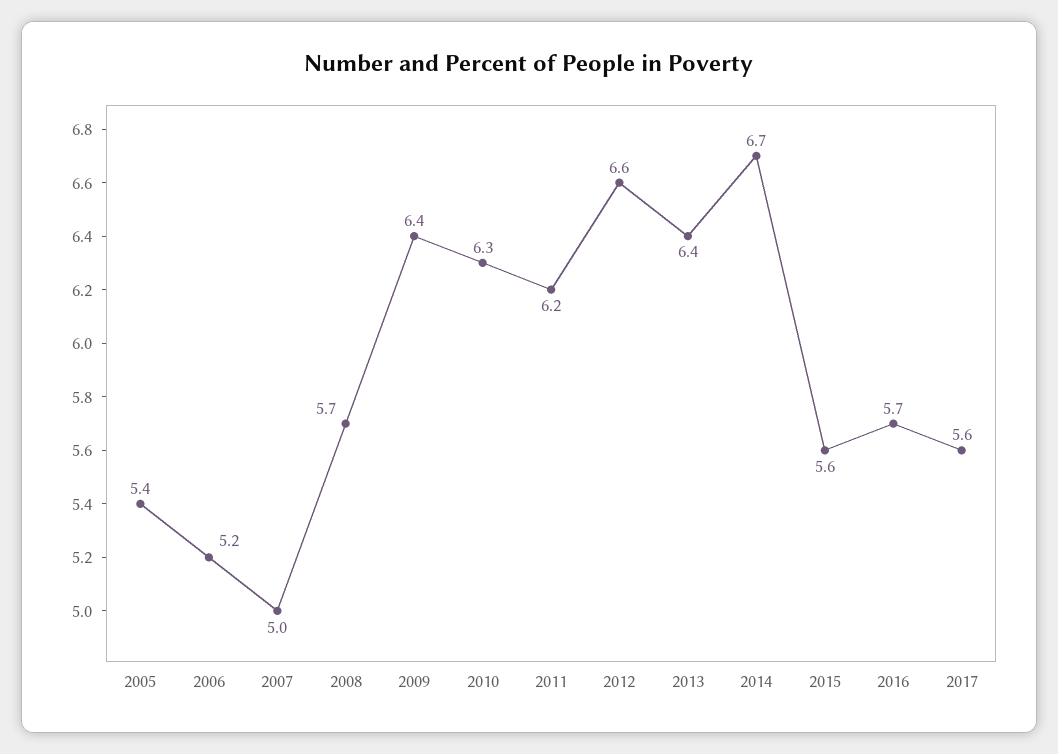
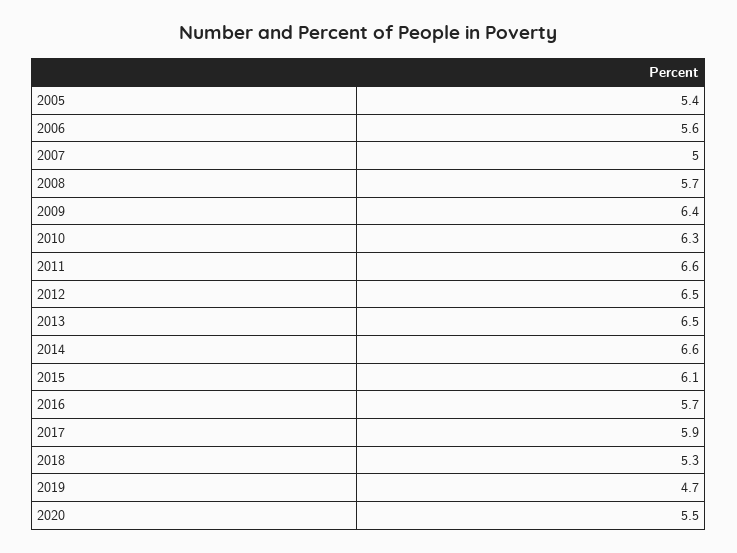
2006: 5.2 -> 5.6
2011: 6.2 -> 6.6
2012: 6.6 -> 6.5
2013: 6.4 -> 6.5
2014: 6.7 -> 6.6
2015: 5.6 -> 6.1
2017: 5.6 -> 5.9
2018: none -> 5.3
2019: none -> 4.7
2020: none -> 5.5

